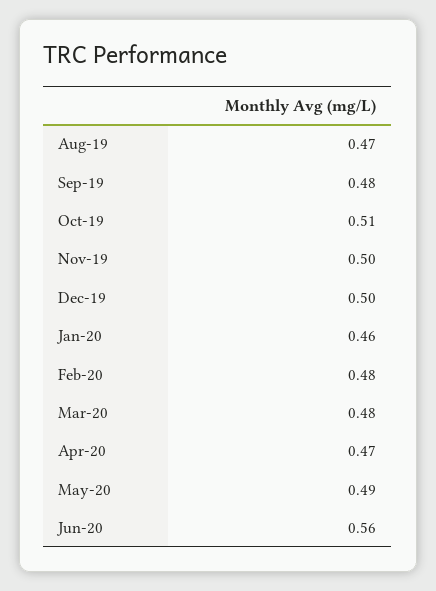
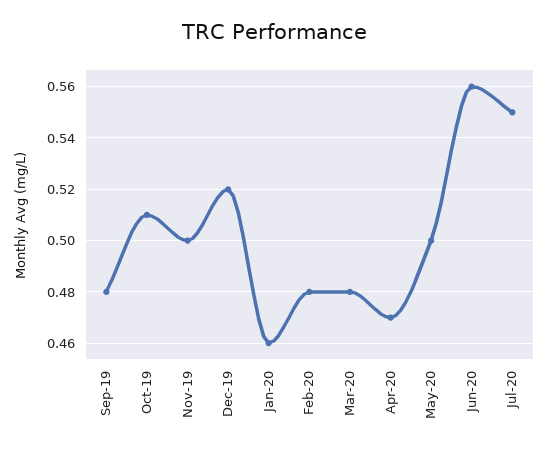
Aug-19: 0.47 -> none
Dec-19: 0.5 -> 0.52
May-20: 0.49 -> 0.5
Jul-20: none -> 0.55

